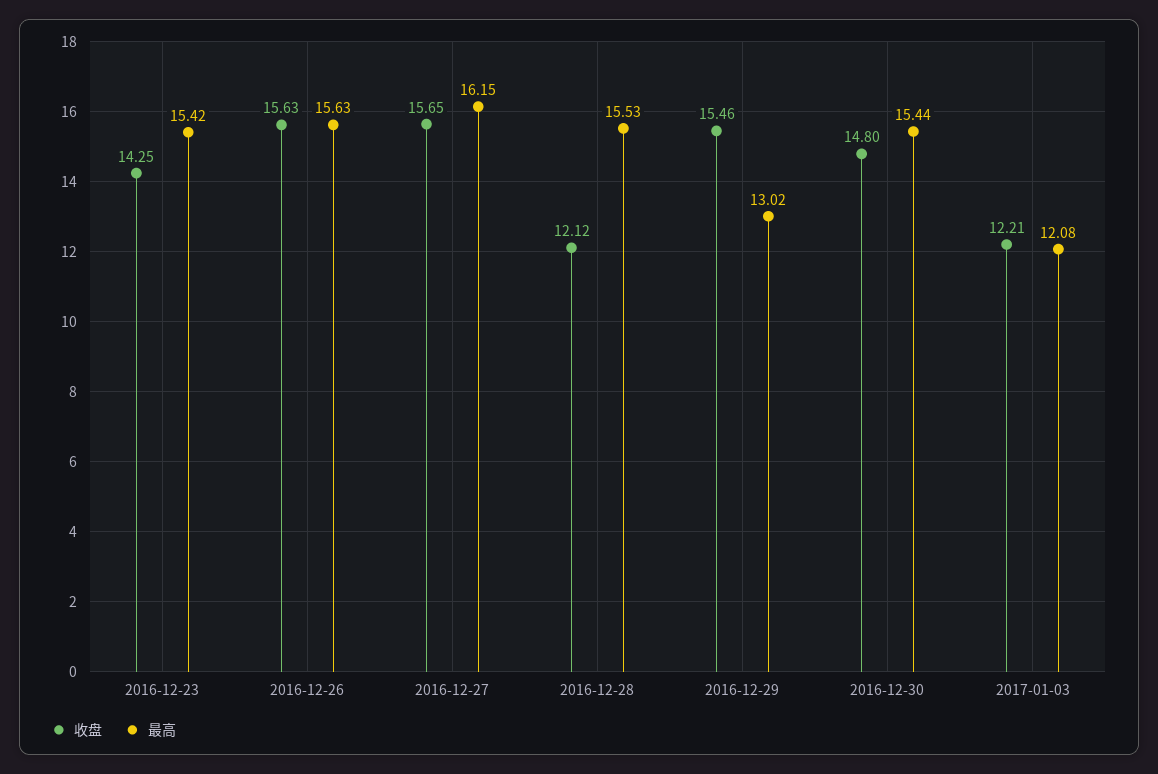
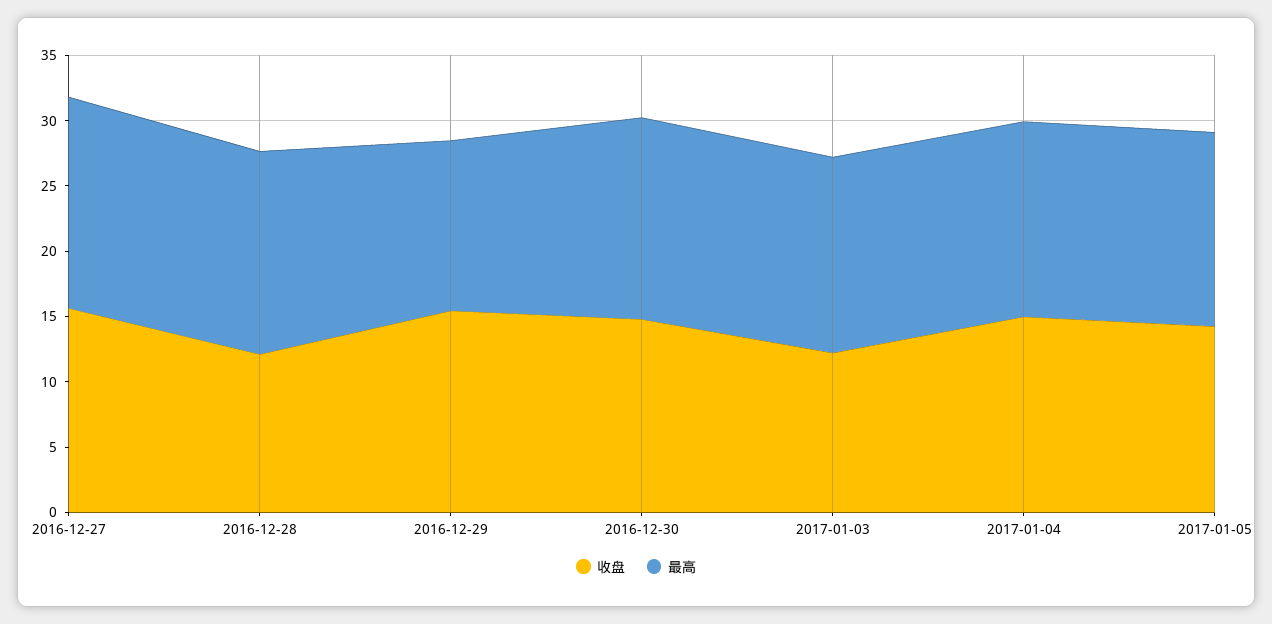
收盘, 2016-12-23: 14.25 -> none
最高, 2016-12-23: 15.42 -> none
收盘, 2016-12-26: 15.63 -> none
最高, 2016-12-26: 15.63 -> none
最高, 2017-01-03: 12.08 -> 15
收盘, 2017-01-04: none -> 15
最高, 2017-01-04: none -> 15
收盘, 2017-01-05: none -> 14
最高, 2017-01-05: none -> 15

